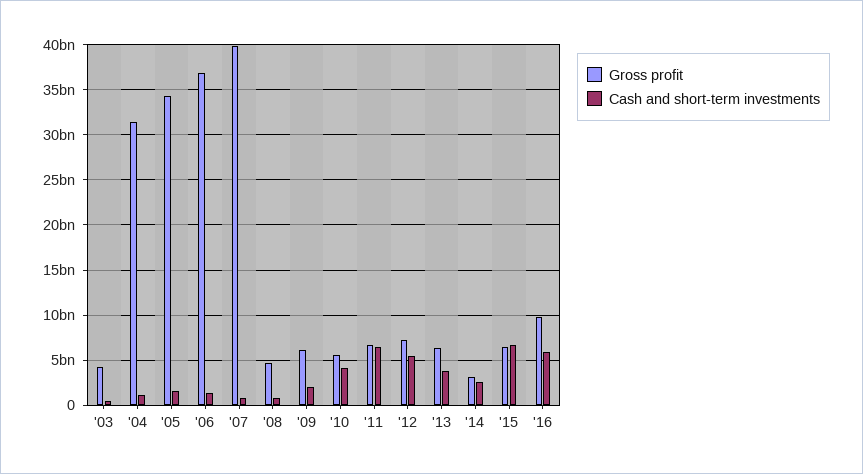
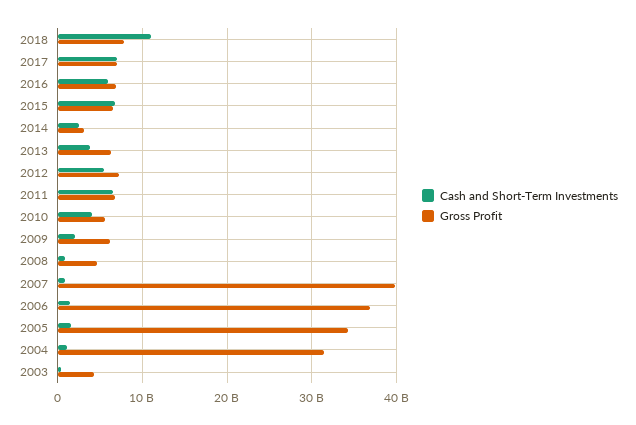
Gross profit, '16: 10000000000 -> 7000000000
Cash and short-term investments, 2018: none -> 11000000000
Gross profit, 2018: none -> 8000000000
Cash and short-term investments, 2017: none -> 7000000000
Gross profit, 2017: none -> 7000000000

